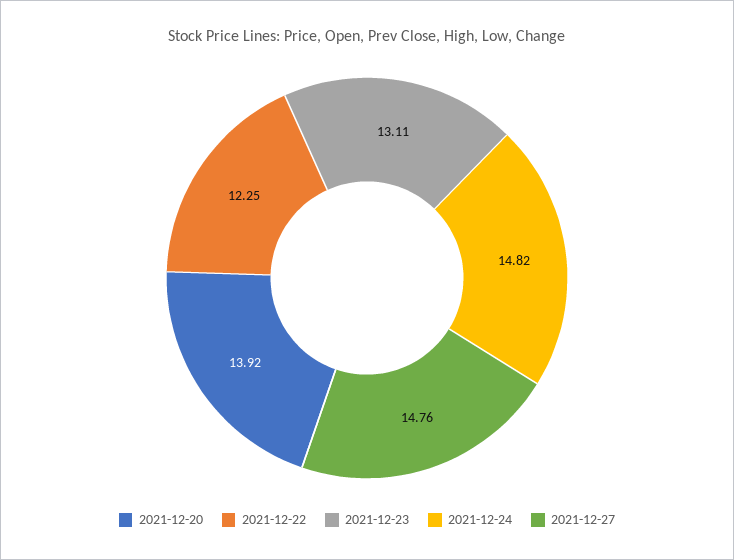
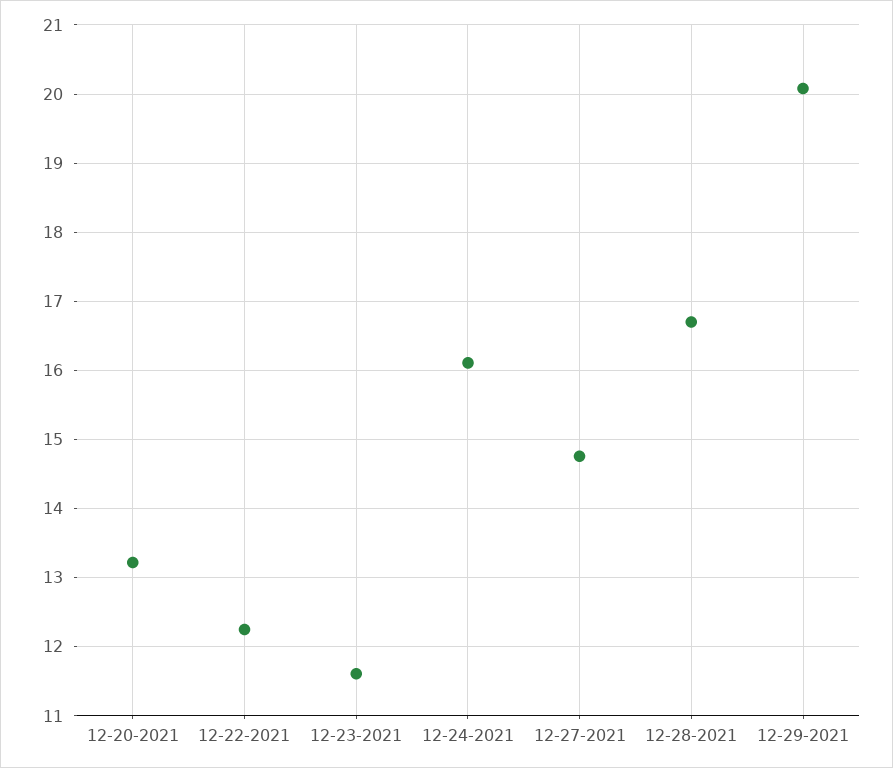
2021-12-20: 13.92 -> 13.2
2021-12-23: 13.11 -> 11.6
2021-12-24: 14.82 -> 16.1
12-28-2021: none -> 16.7
12-29-2021: none -> 20.1

